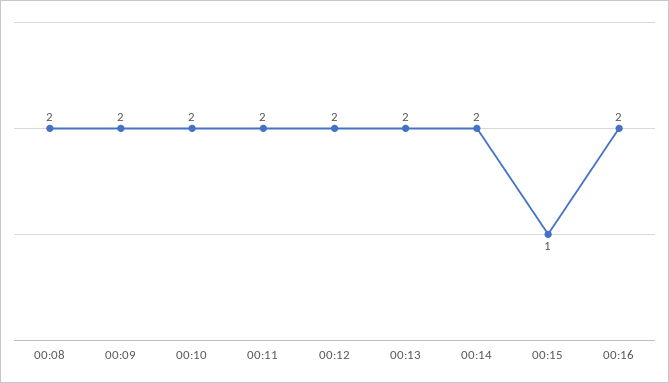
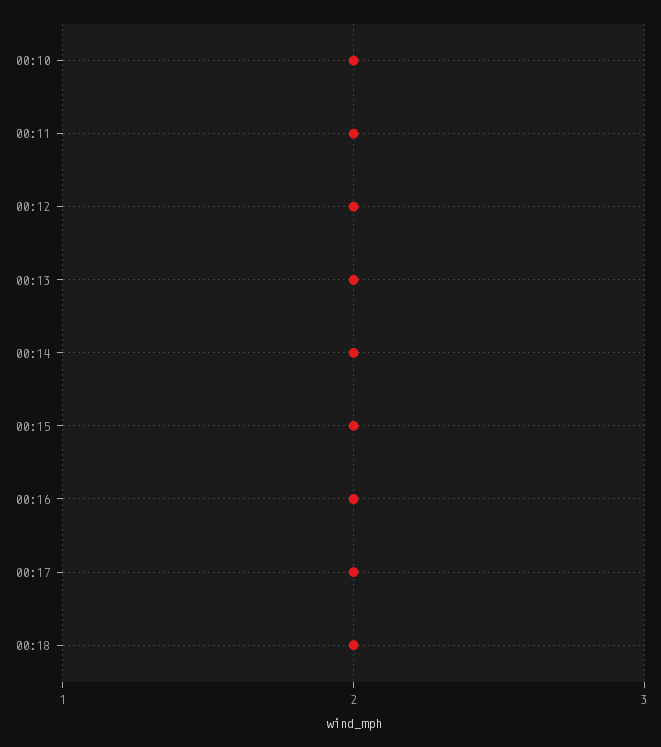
00:08: 2 -> none
00:09: 2 -> none
00:15: 1 -> 2
00:17: none -> 2
00:18: none -> 2

